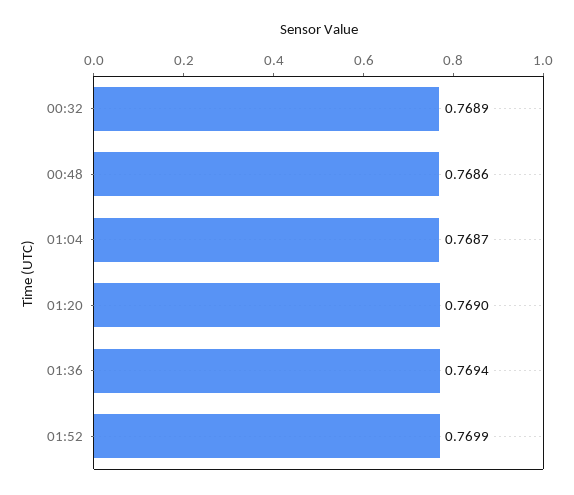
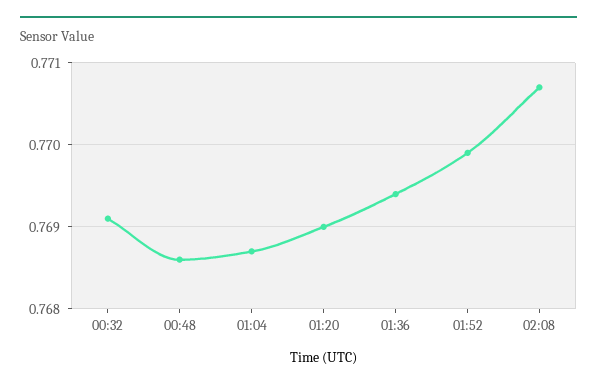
00:32: 0.7689 -> 0.7691
02:08: none -> 0.7707

